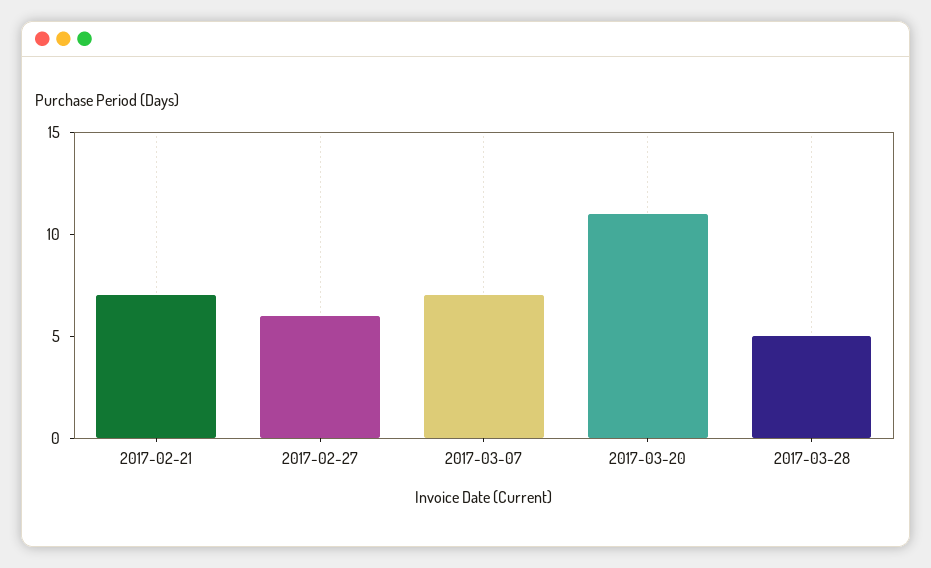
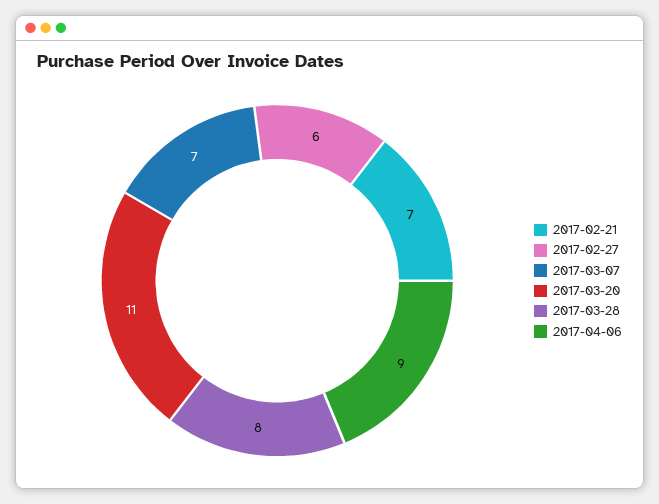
2017-03-28: 5 -> 8
2017-04-06: none -> 9

